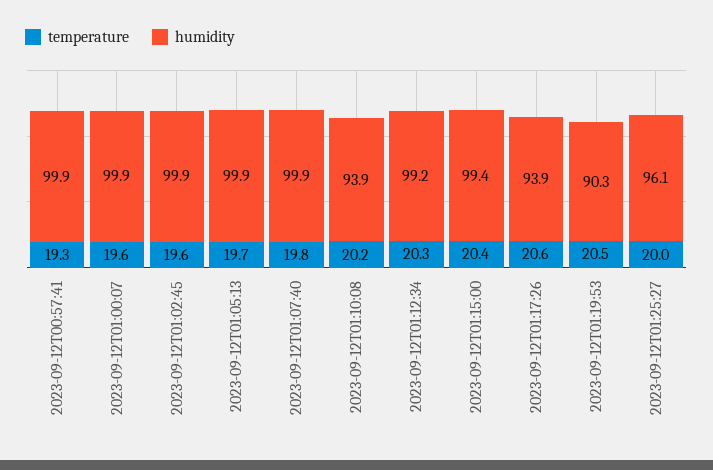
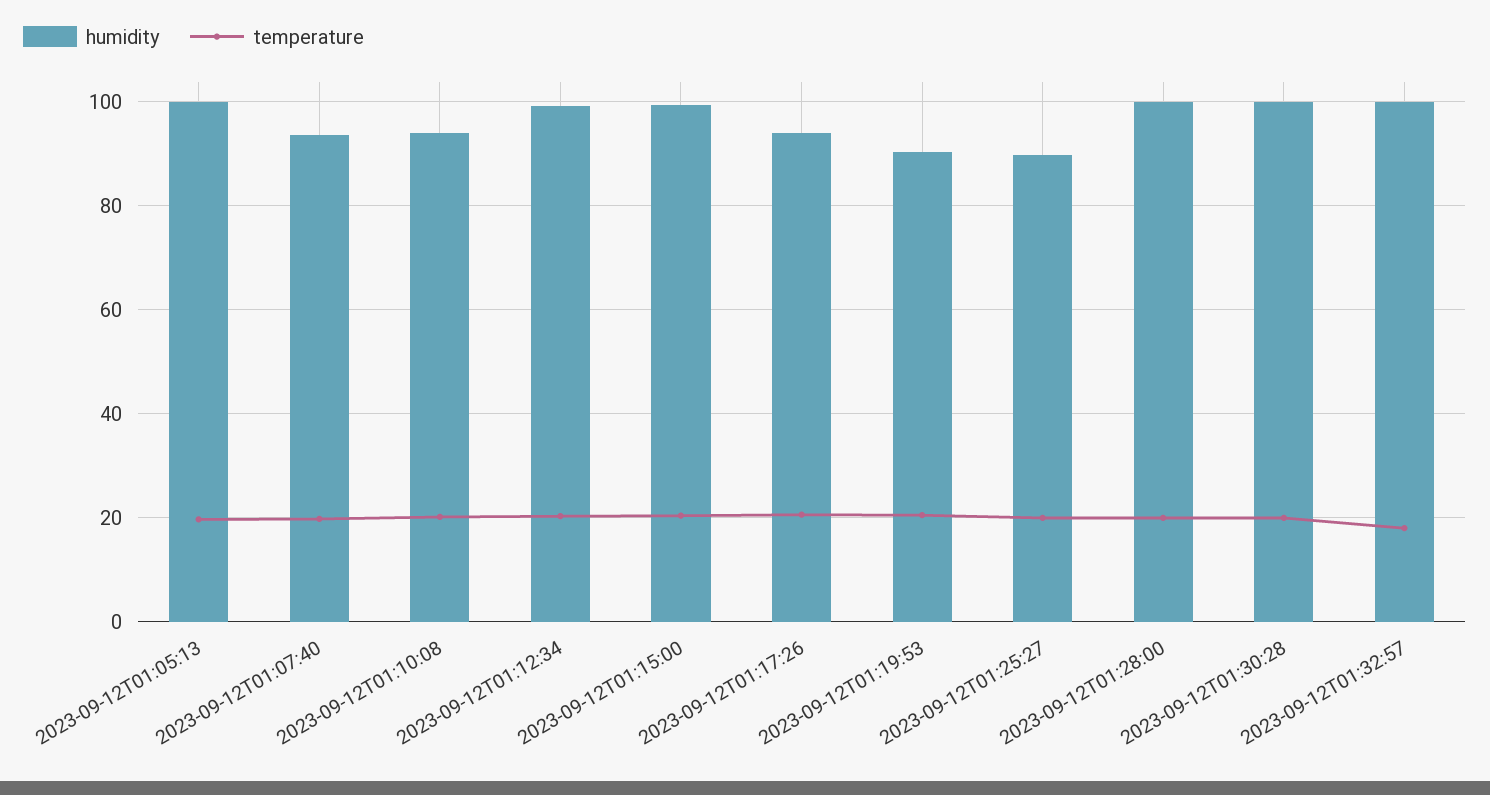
temperature, 2023-09-12T00:57:41: 19.3 -> none
humidity, 2023-09-12T00:57:41: 99.9 -> none
temperature, 2023-09-12T01:00:07: 19.6 -> none
humidity, 2023-09-12T01:00:07: 99.9 -> none
temperature, 2023-09-12T01:02:45: 19.6 -> none
humidity, 2023-09-12T01:02:45: 99.9 -> none
humidity, 2023-09-12T01:07:40: 99.9 -> 94
humidity, 2023-09-12T01:25:27: 96.1 -> 90
humidity, 2023-09-12T01:28:00: none -> 100
temperature, 2023-09-12T01:28:00: none -> 20
humidity, 2023-09-12T01:30:28: none -> 100
temperature, 2023-09-12T01:30:28: none -> 20
humidity, 2023-09-12T01:32:57: none -> 100
temperature, 2023-09-12T01:32:57: none -> 18

